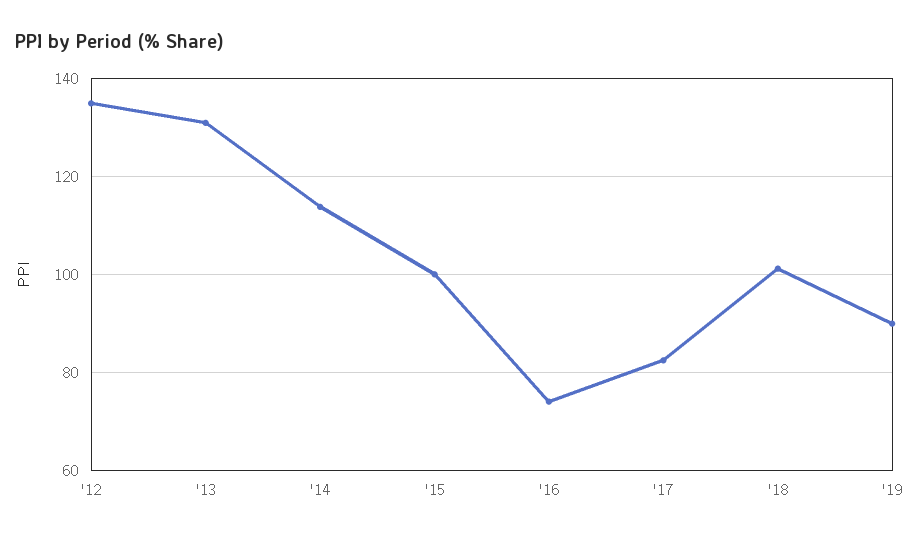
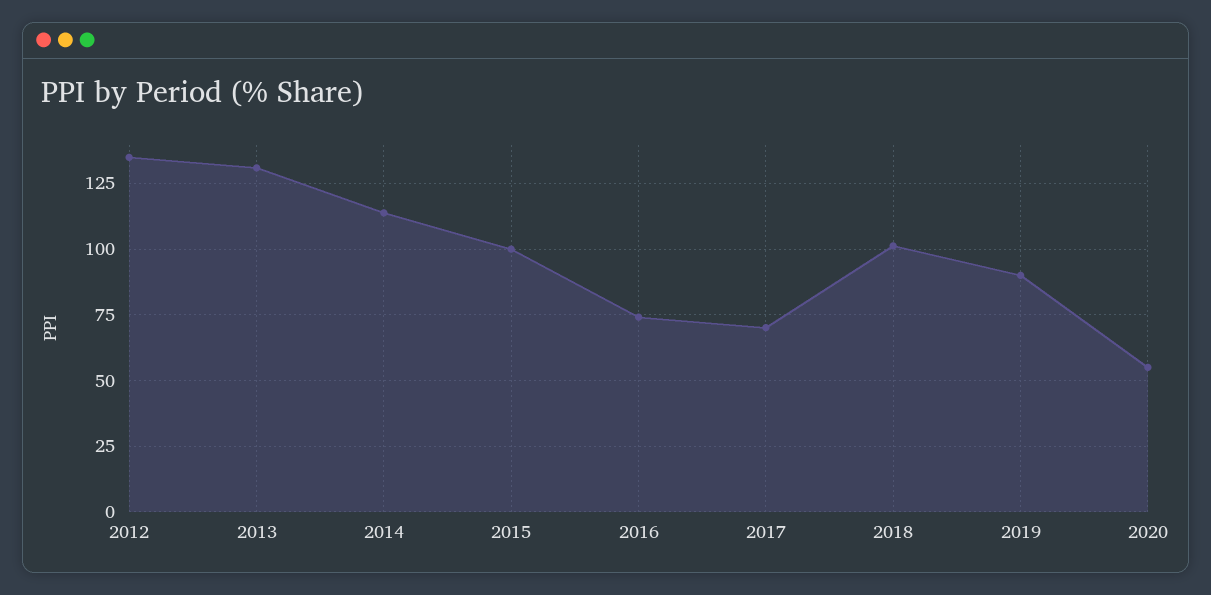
'17: 82 -> 70
2020: none -> 55

